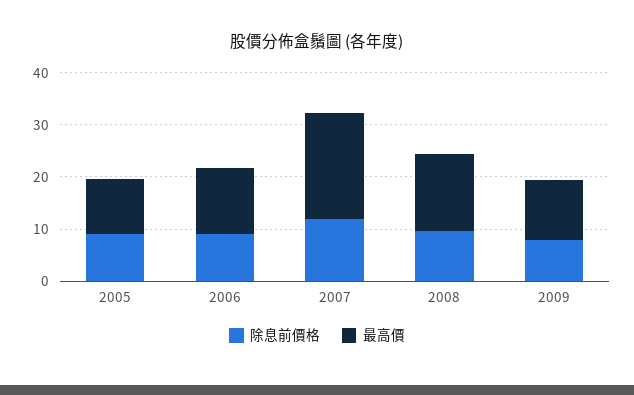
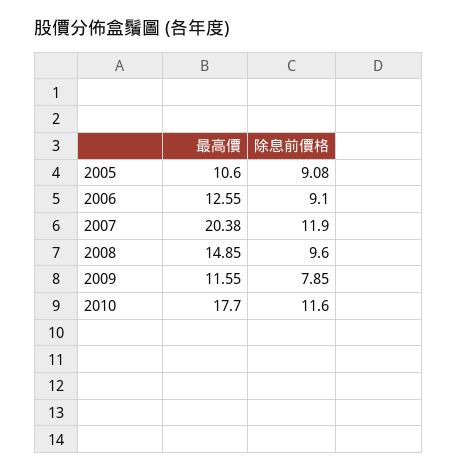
最高價, 2010: none -> 17.7
除息前價格, 2010: none -> 11.6

